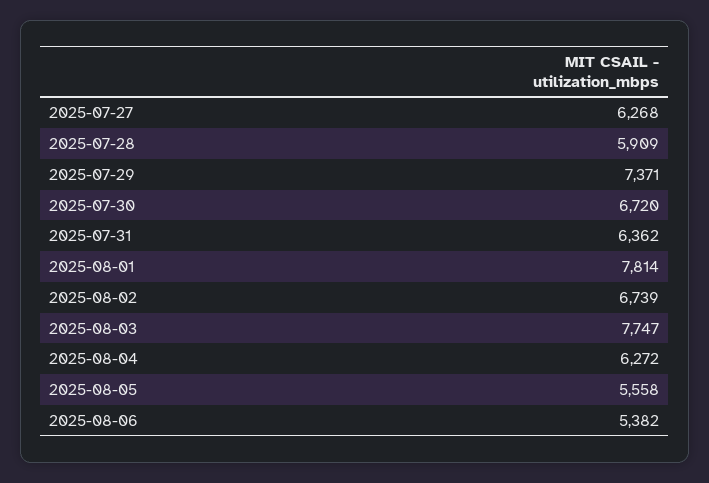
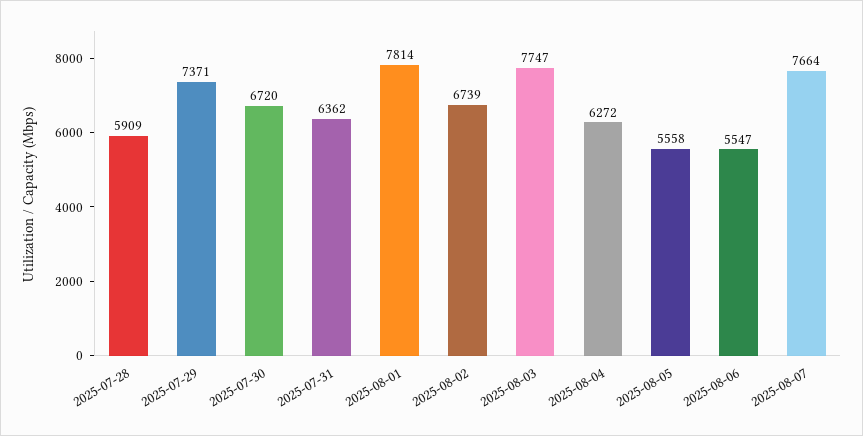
2025-07-27: 6268 -> none
2025-08-06: 5382 -> 5547
2025-08-07: none -> 7664

